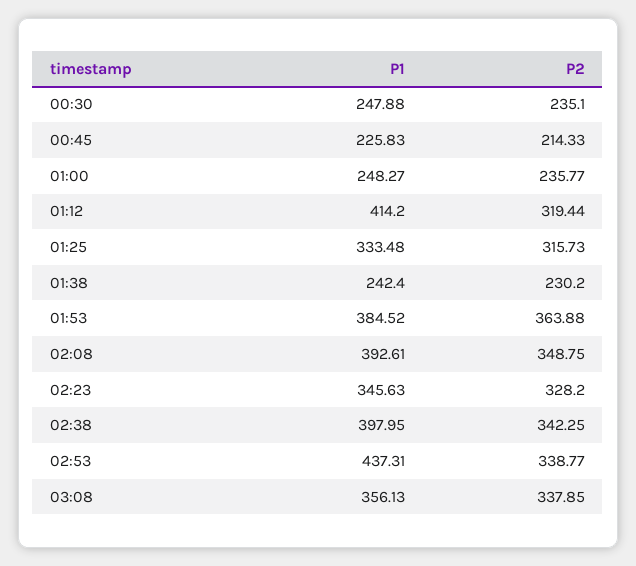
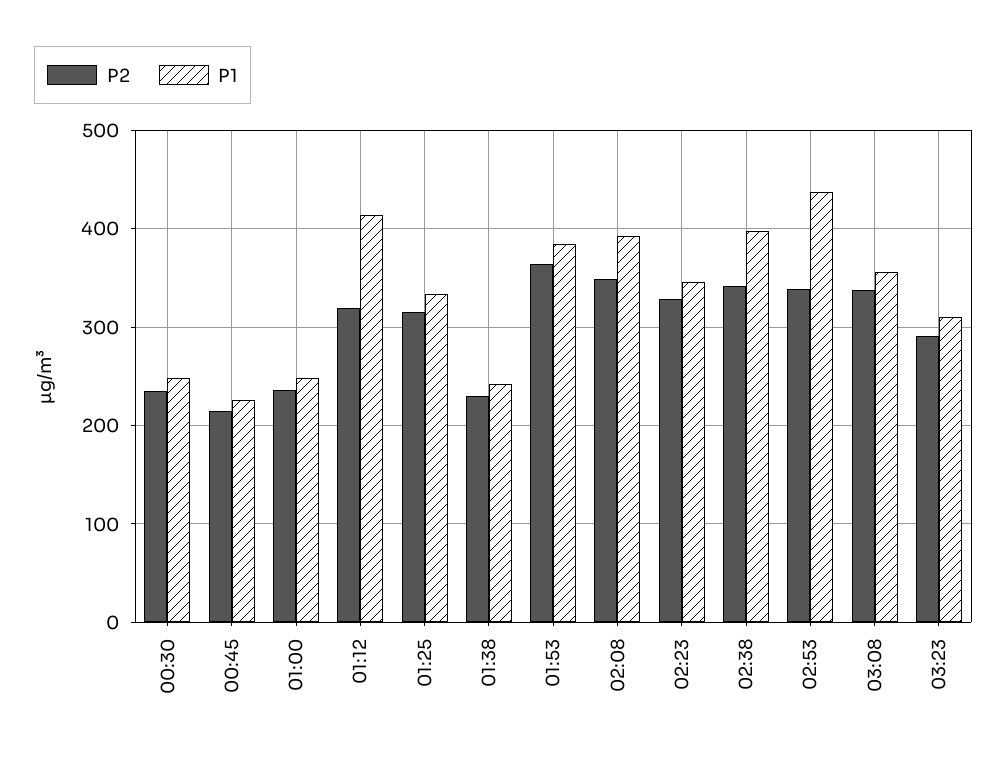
P2, 03:23: none -> 290
P1, 03:23: none -> 310

